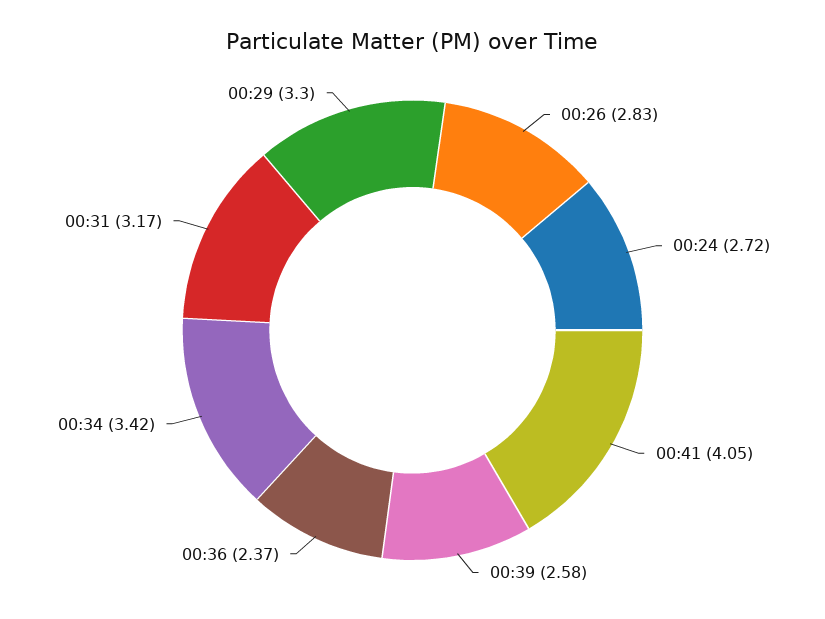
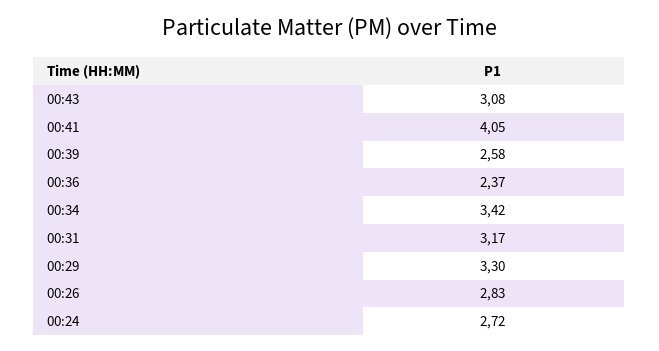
00:43: none -> 3.08

